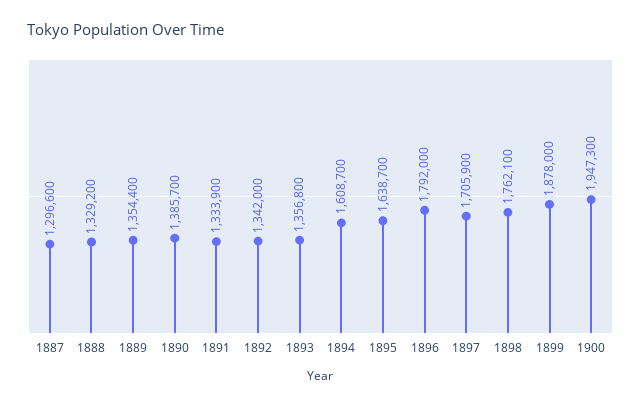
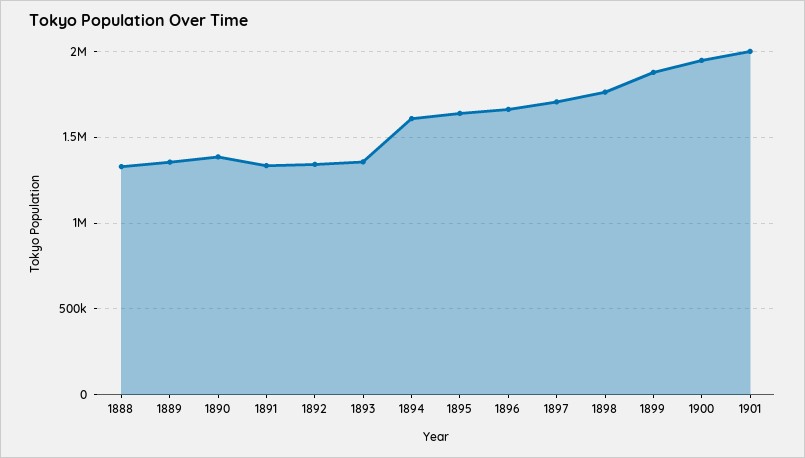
1887: 1296600 -> none
1896: 1792000 -> 1650000
1901: none -> 2000000

